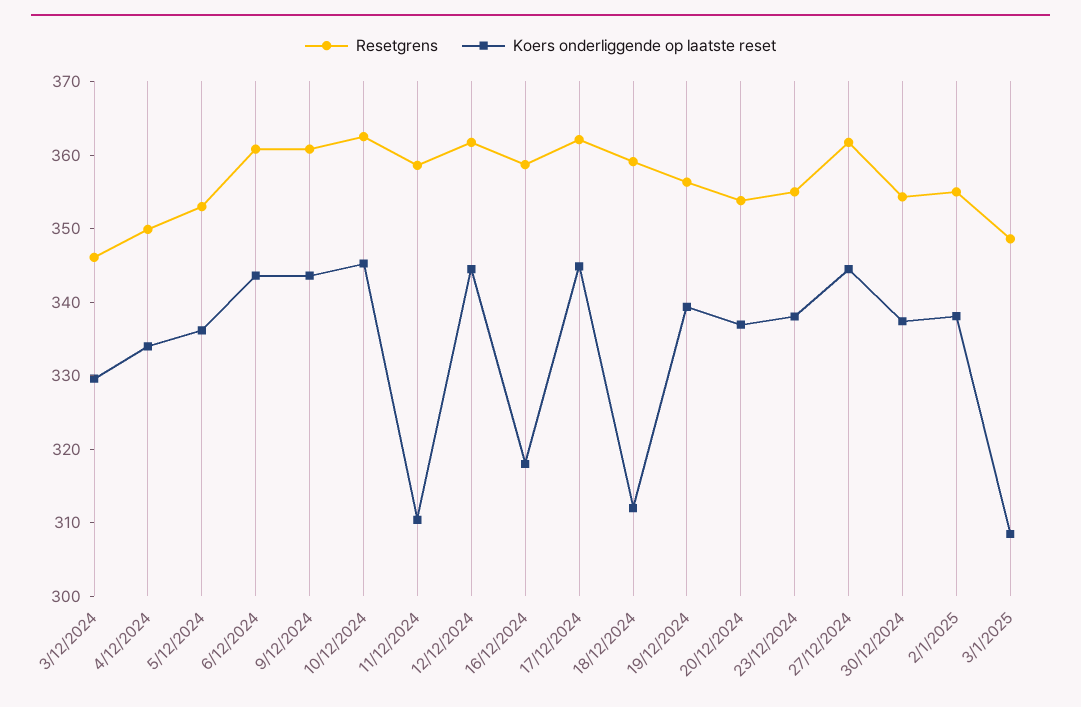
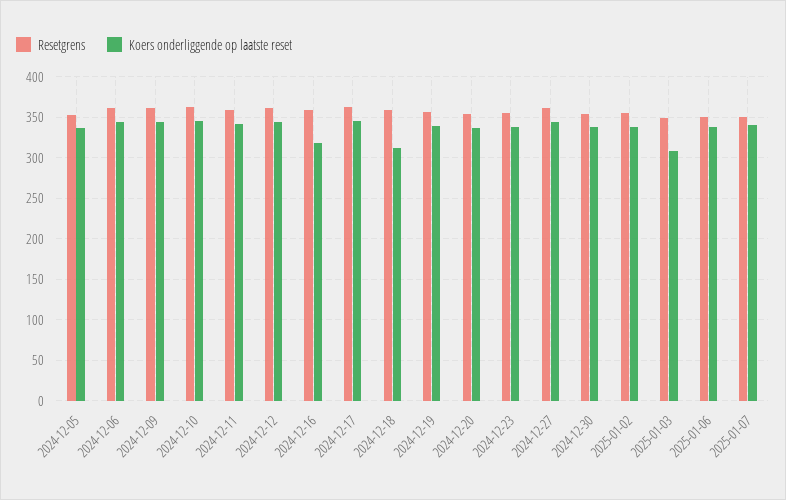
Resetgrens, 3/12/2024: 346 -> none
Koers onderliggende op laatste reset, 3/12/2024: 330 -> none
Resetgrens, 4/12/2024: 350 -> none
Koers onderliggende op laatste reset, 4/12/2024: 334 -> none
Koers onderliggende op laatste reset, 11/12/2024: 310 -> 340
Resetgrens, 2025-01-06: none -> 350
Koers onderliggende op laatste reset, 2025-01-06: none -> 340
Resetgrens, 2025-01-07: none -> 350
Koers onderliggende op laatste reset, 2025-01-07: none -> 340

